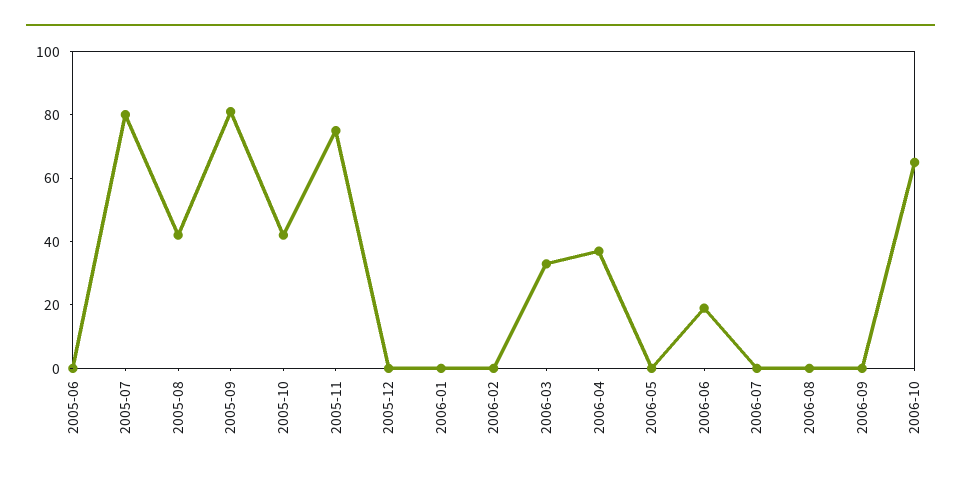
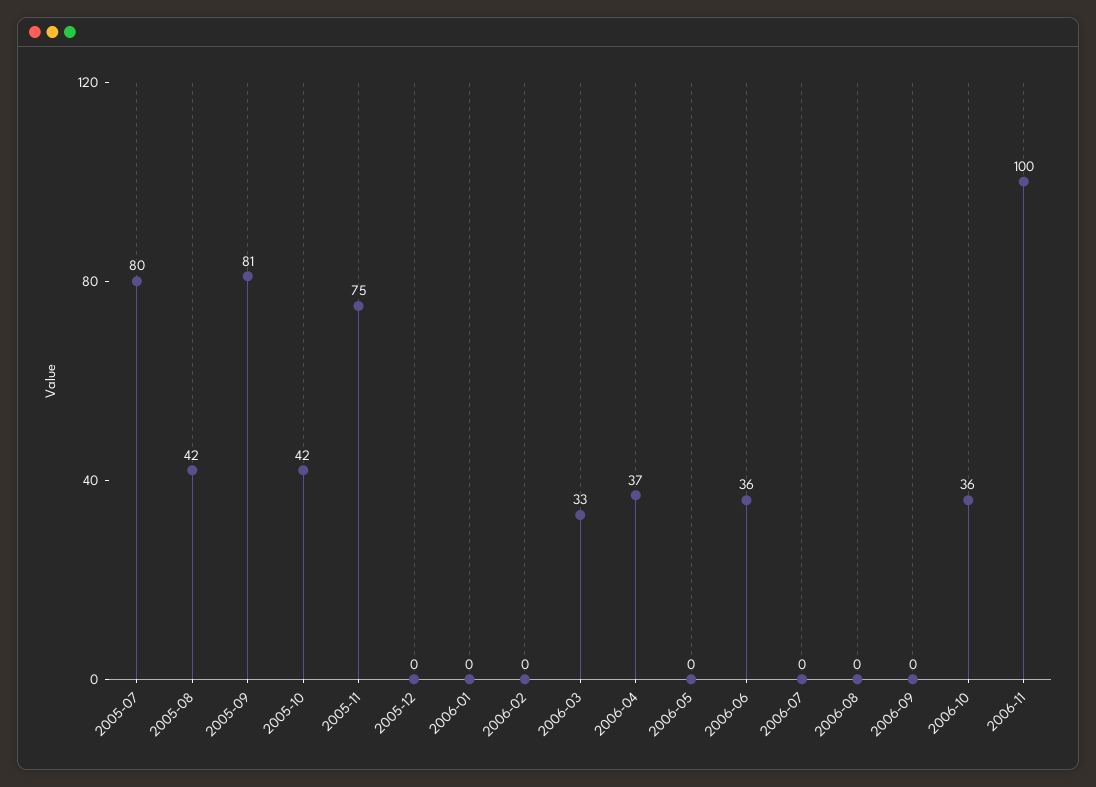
2005-06: 0 -> none
2006-06: 20 -> 36
2006-10: 65 -> 36
2006-11: none -> 100

